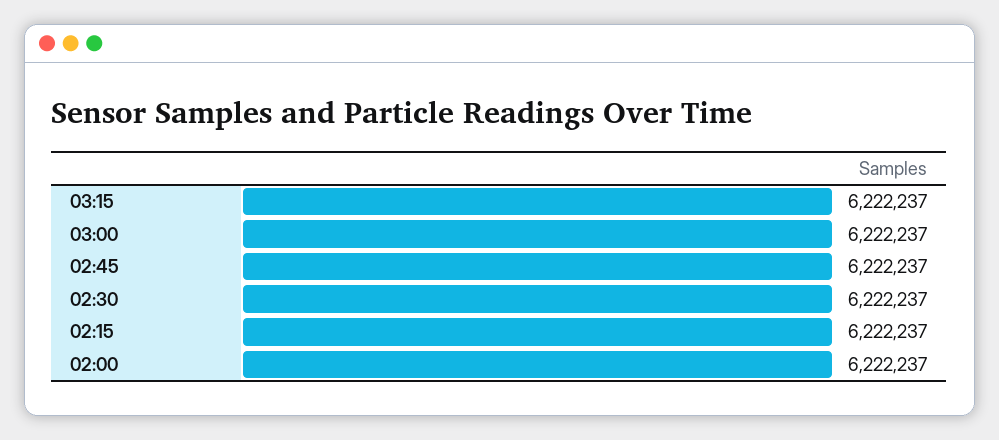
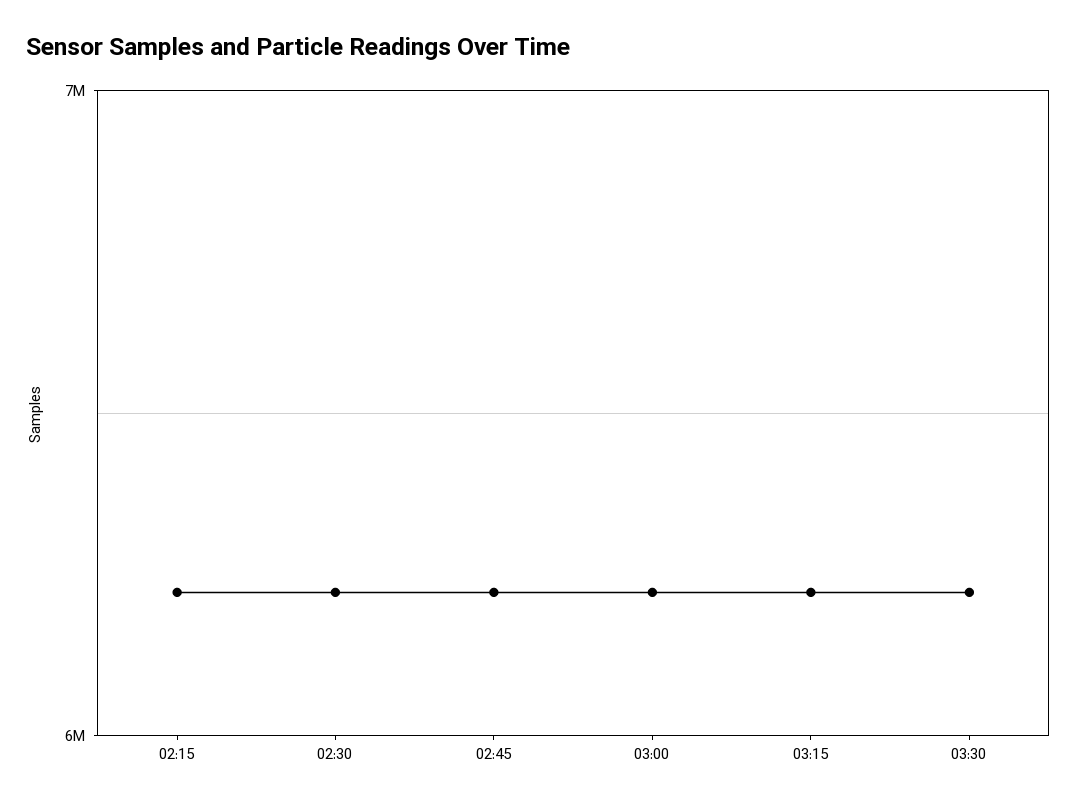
02:00: 6222237 -> none
03:30: none -> 6200000

